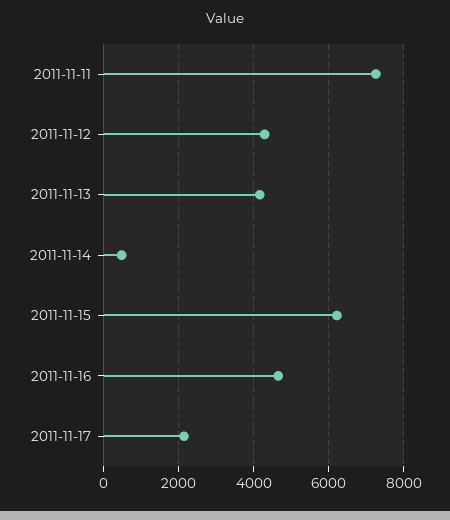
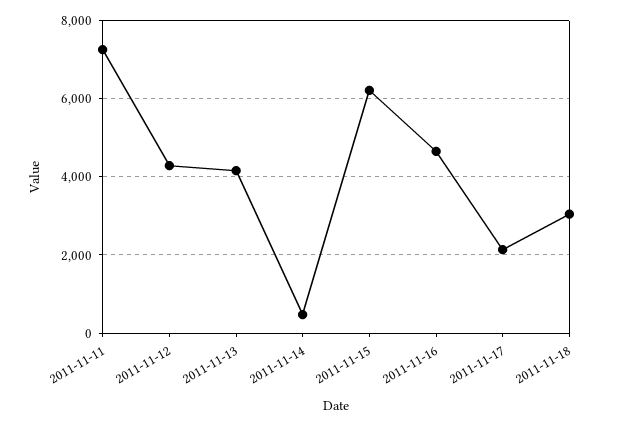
2011-11-18: none -> 3000

